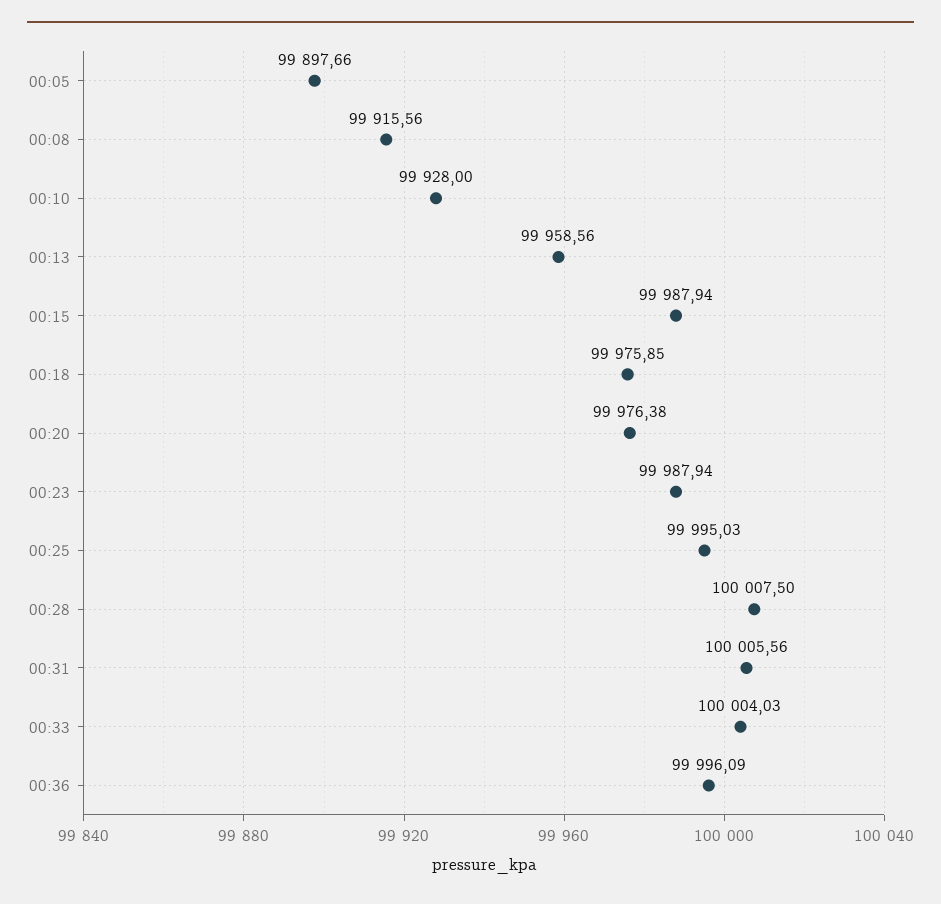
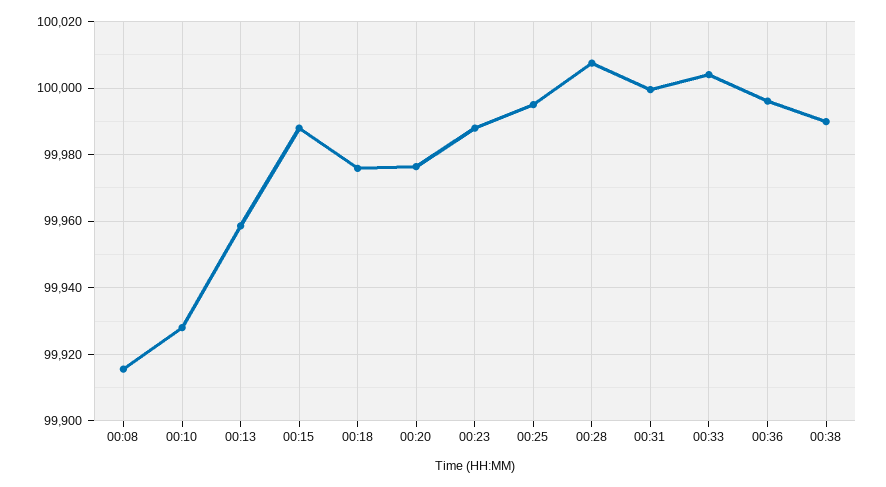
00:05: 99897.66 -> none
00:31: 100005.56 -> 100000
00:38: none -> 99990

